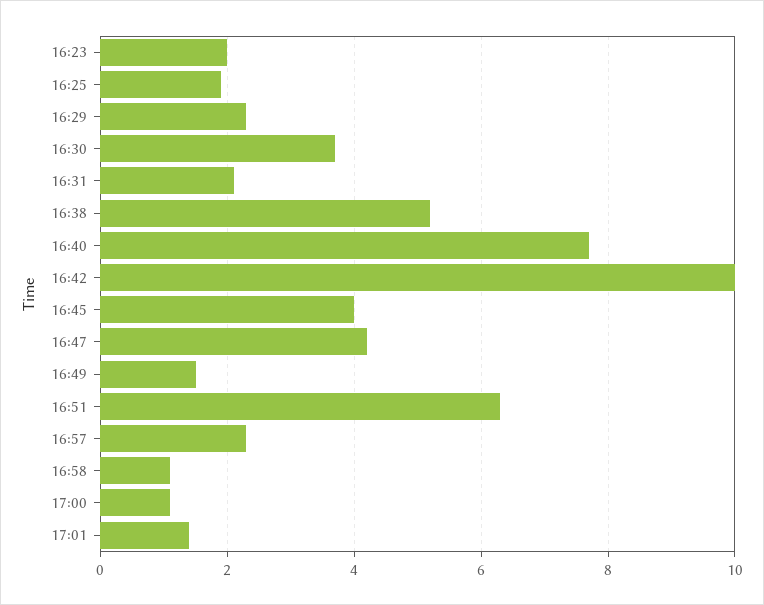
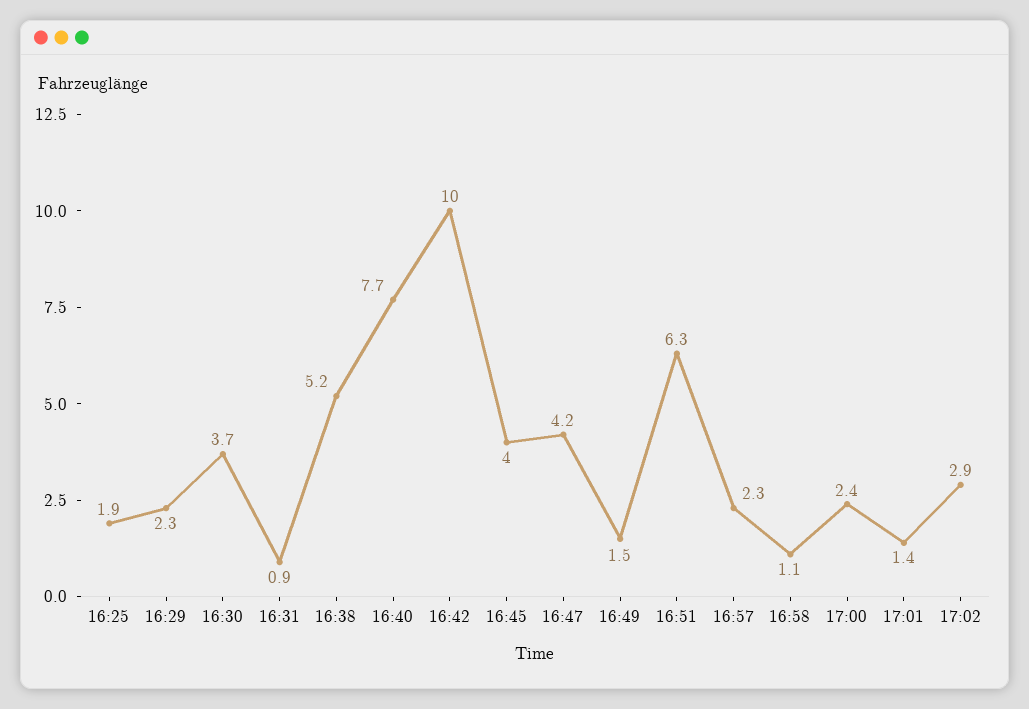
16:23: 2 -> none
16:31: 2 -> 0.9
17:00: 1 -> 2.4
17:02: none -> 2.9

